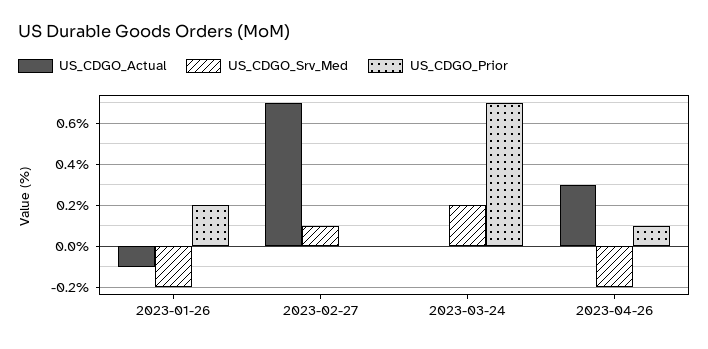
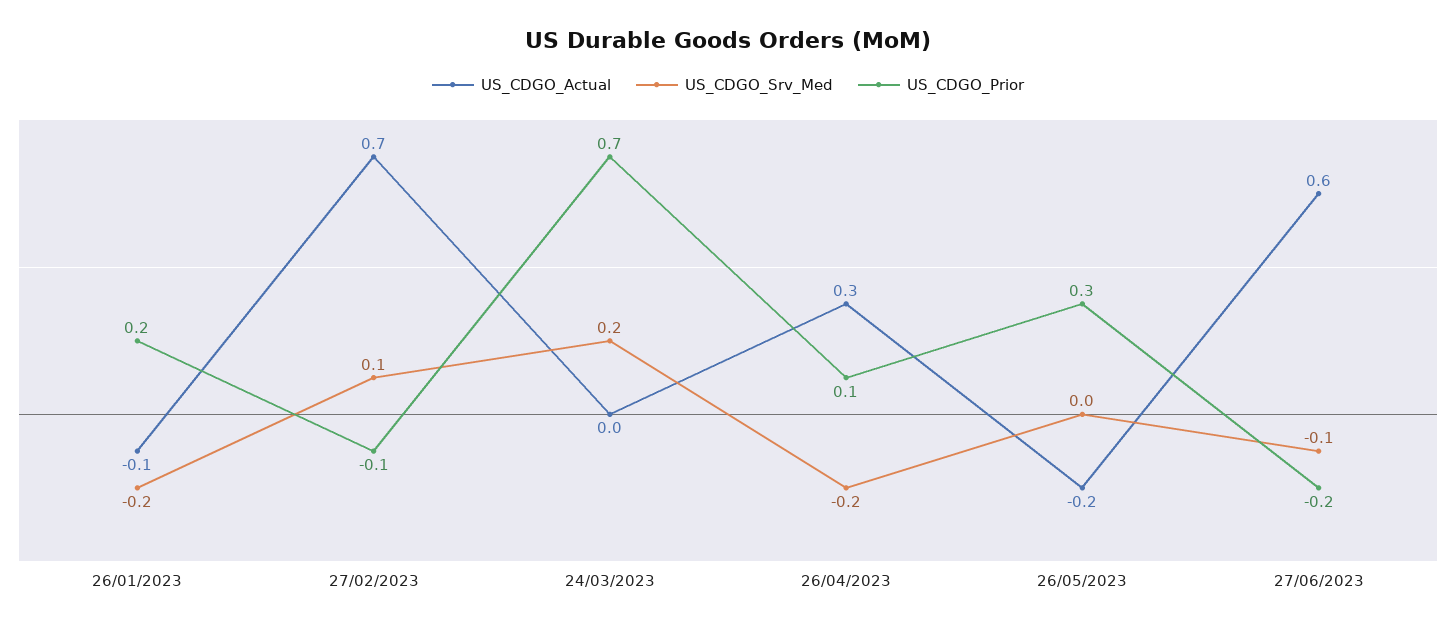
US_CDGO_Prior, 2023-02-27: 0 -> -0.1
US_CDGO_Actual, 26/05/2023: none -> -0.2
US_CDGO_Srv_Med, 26/05/2023: none -> 0
US_CDGO_Prior, 26/05/2023: none -> 0.3
US_CDGO_Actual, 27/06/2023: none -> 0.6
US_CDGO_Srv_Med, 27/06/2023: none -> -0.1
US_CDGO_Prior, 27/06/2023: none -> -0.2

